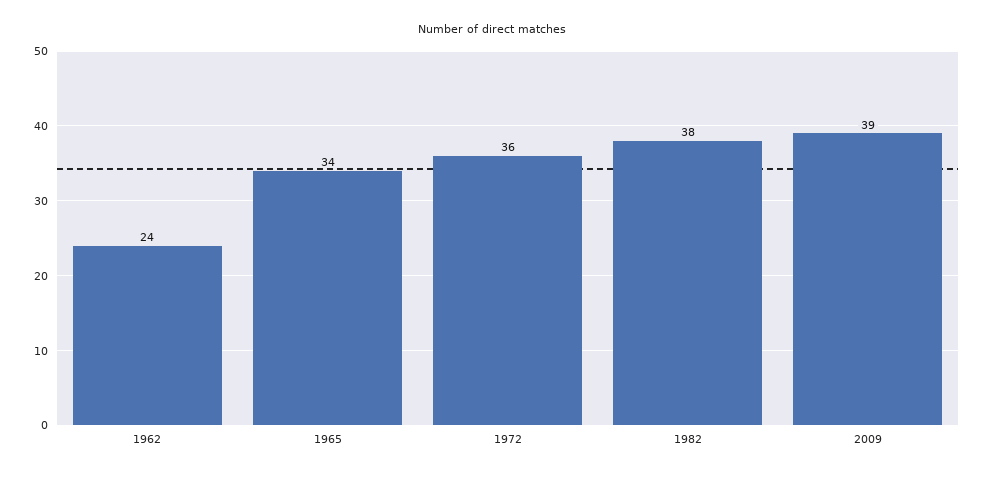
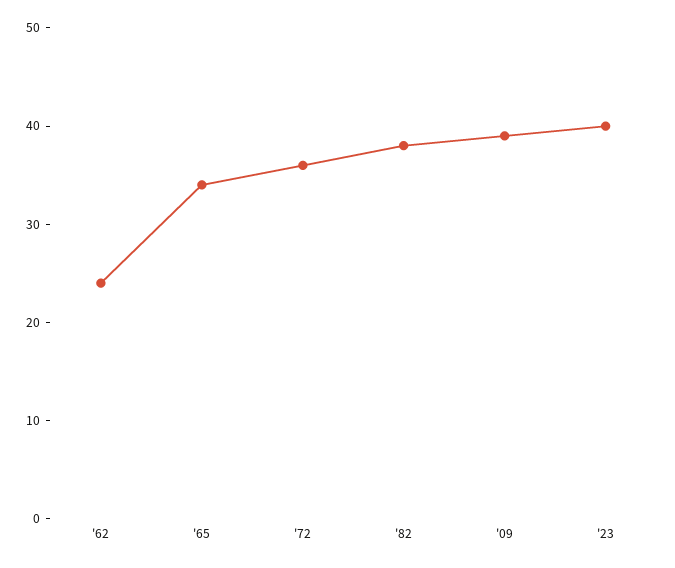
'23: none -> 40

